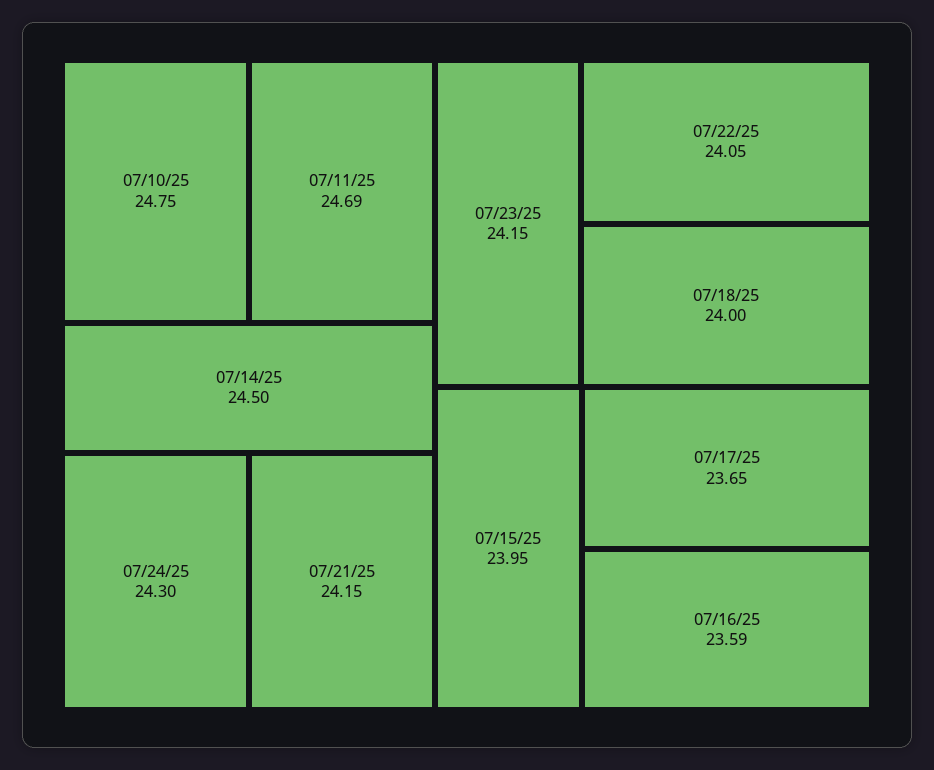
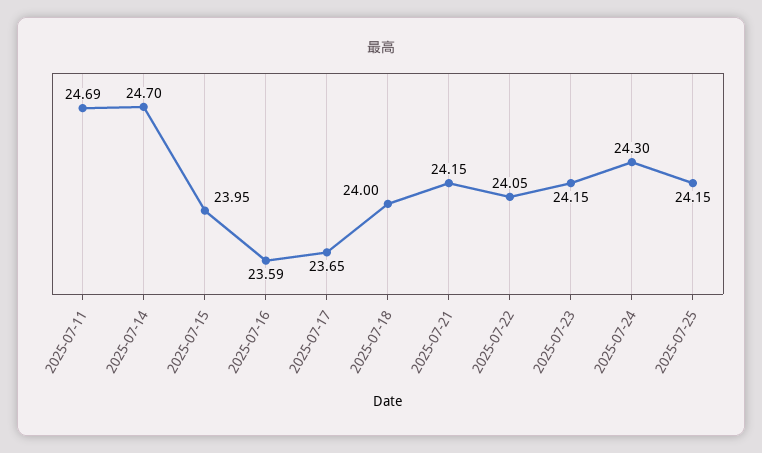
07/10/25: 24.75 -> none
07/14/25: 24.5 -> 24.7
2025-07-25: none -> 24.15

